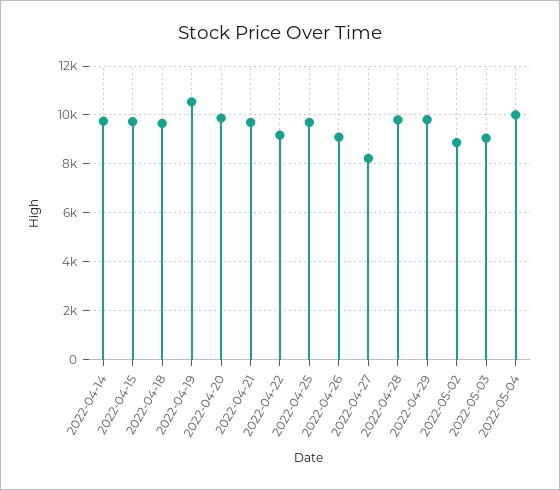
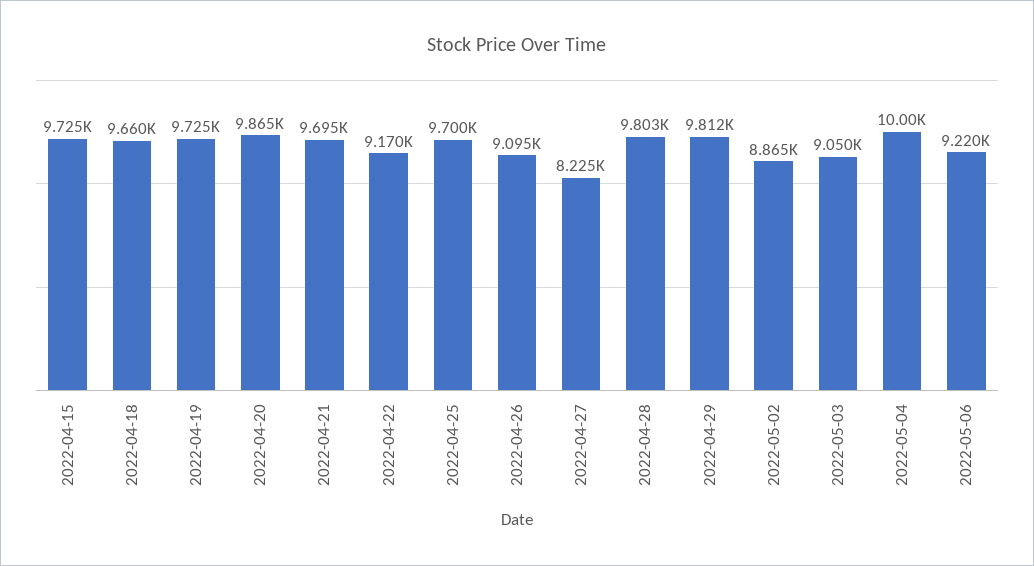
2022-04-14: 9750 -> none
2022-04-19: 10500 -> 9725
2022-05-06: none -> 9220

